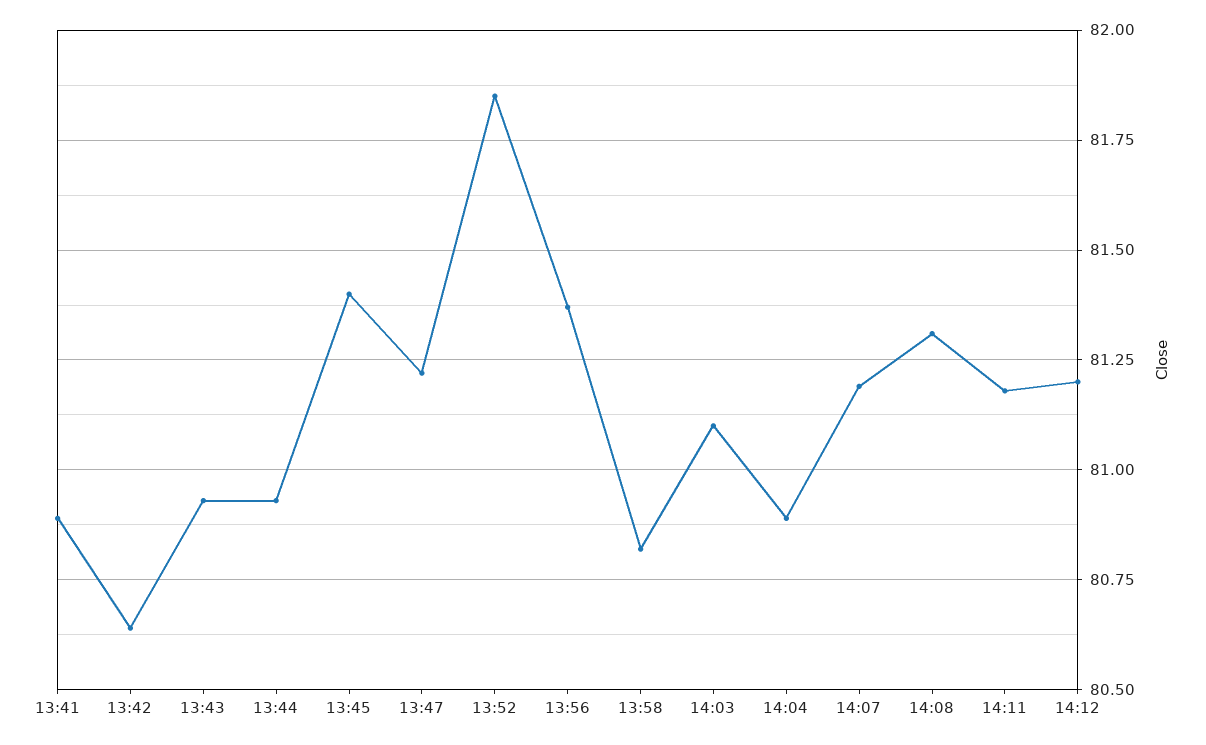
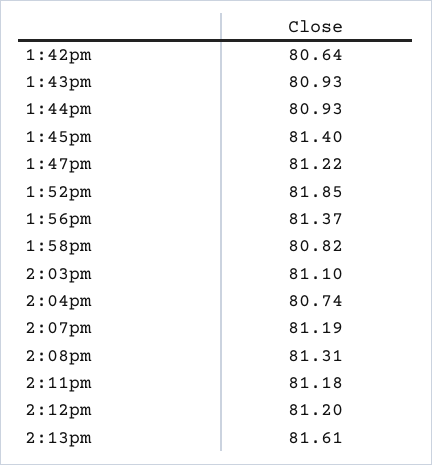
13:41: 80.9 -> none
14:04: 80.9 -> 80.74
2:13pm: none -> 81.61

